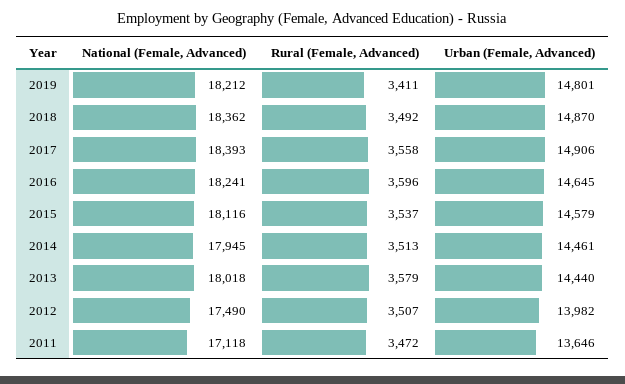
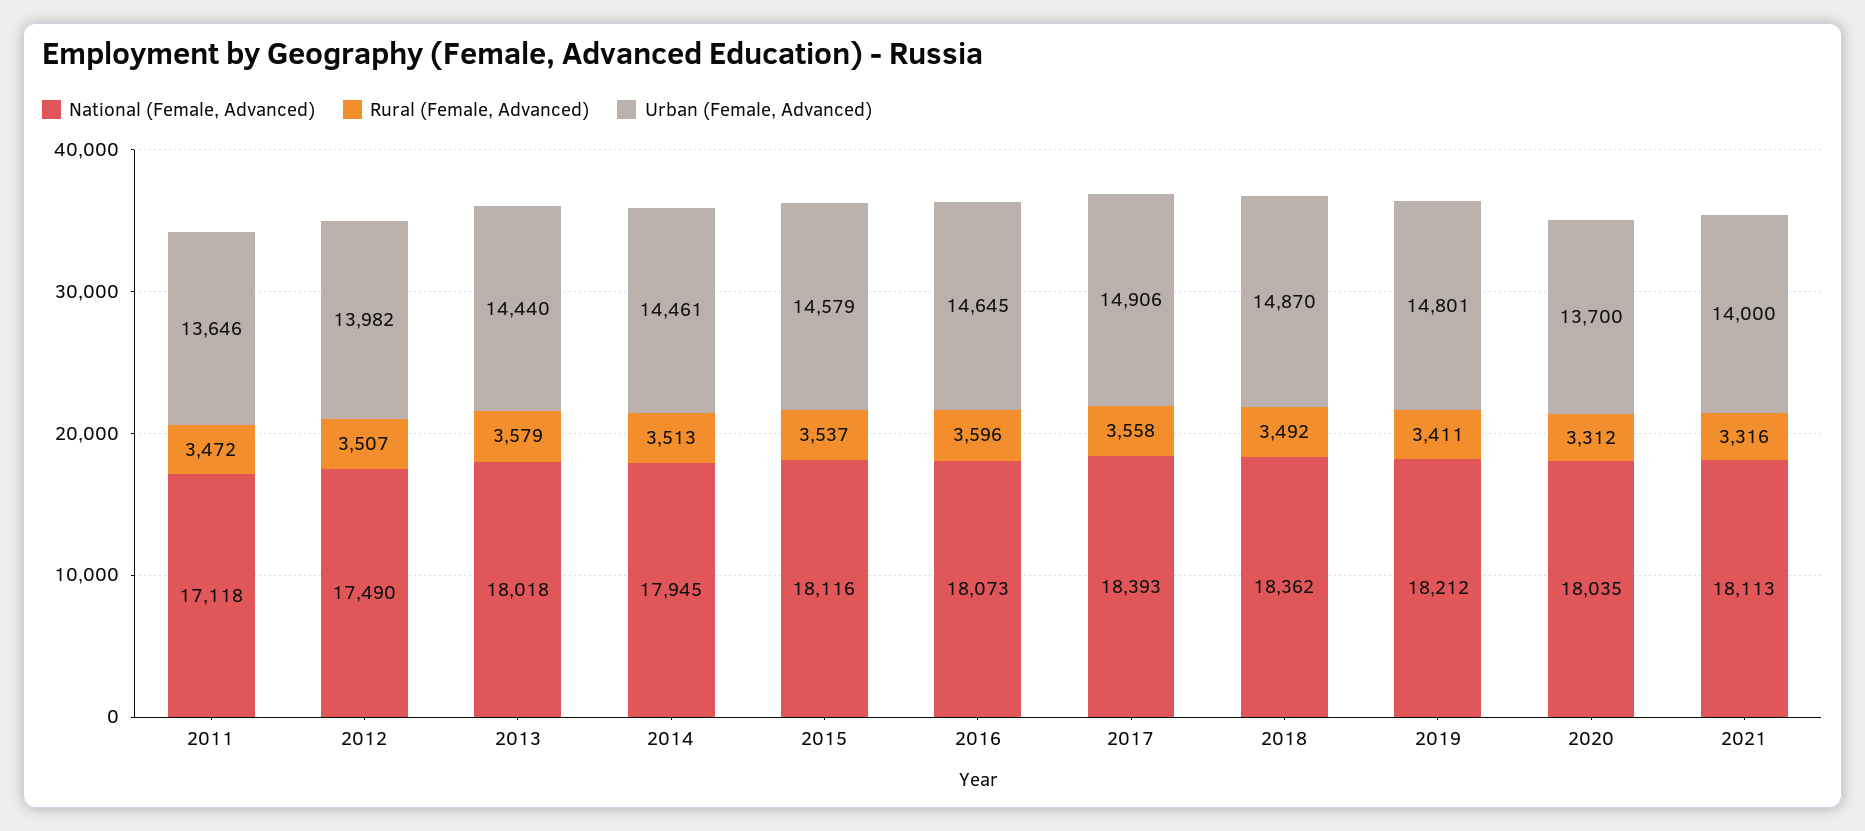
National (Female, Advanced), 2016: 18241 -> 18073
National (Female, Advanced), 2020: none -> 18035
Rural (Female, Advanced), 2020: none -> 3312
Urban (Female, Advanced), 2020: none -> 13700
National (Female, Advanced), 2021: none -> 18113
Rural (Female, Advanced), 2021: none -> 3316
Urban (Female, Advanced), 2021: none -> 14000

